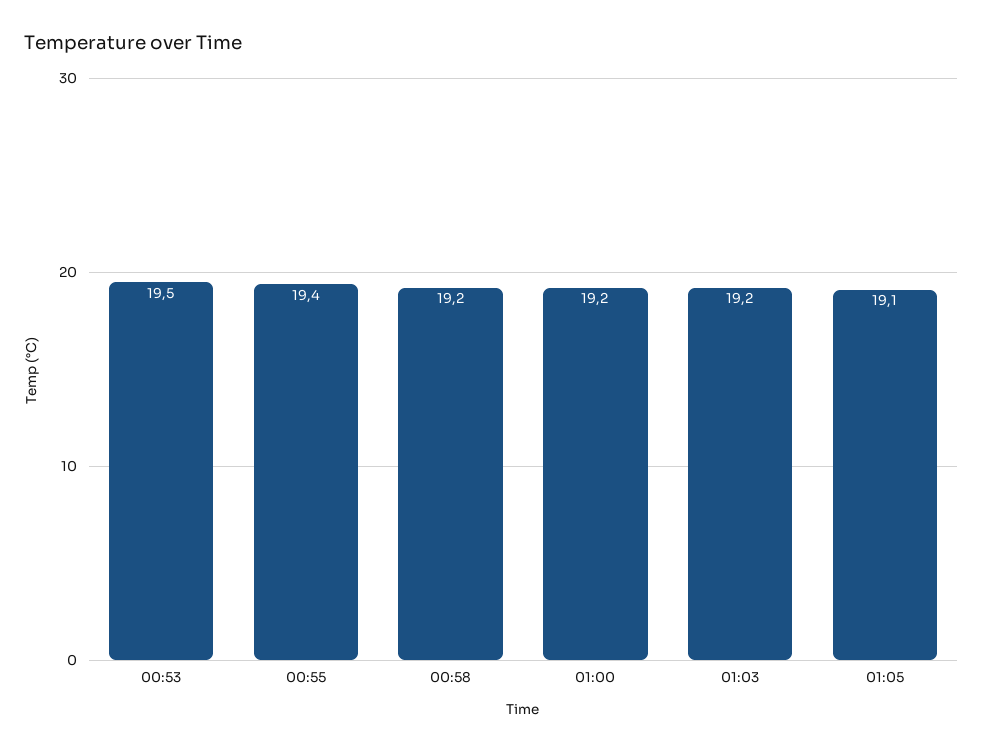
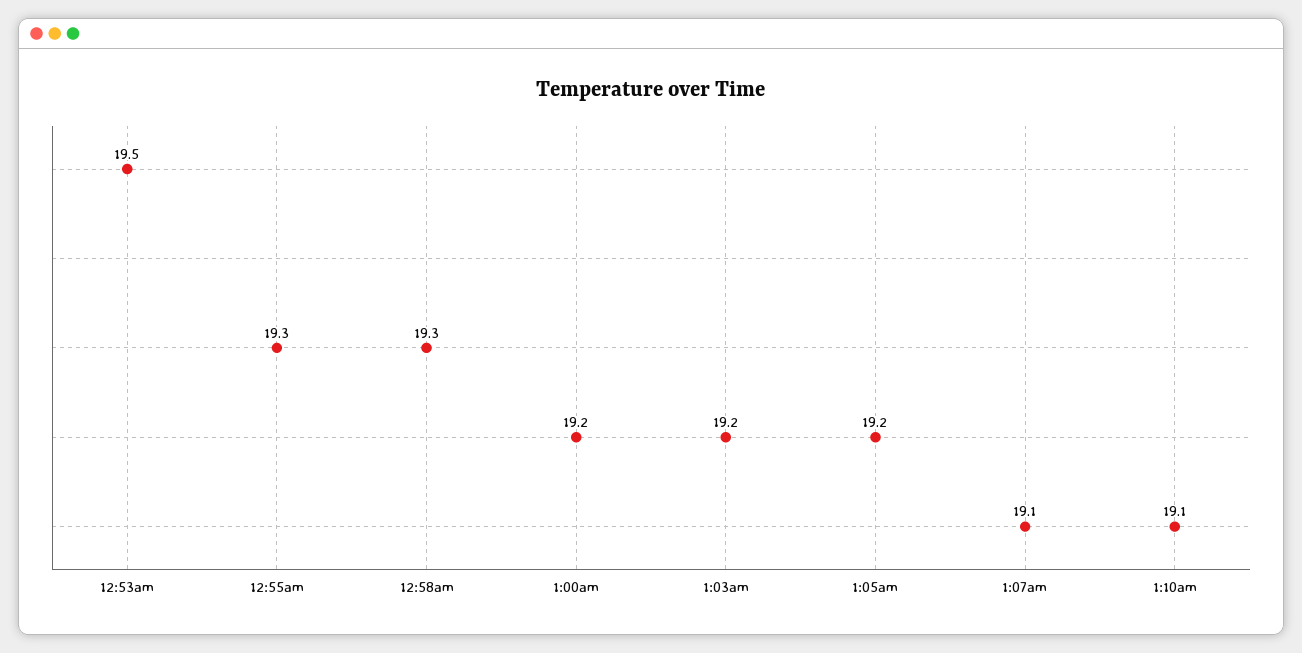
00:55: 19.4 -> 19.3
00:58: 19.2 -> 19.3
01:05: 19.1 -> 19.2
1:07am: none -> 19.1
1:10am: none -> 19.1

